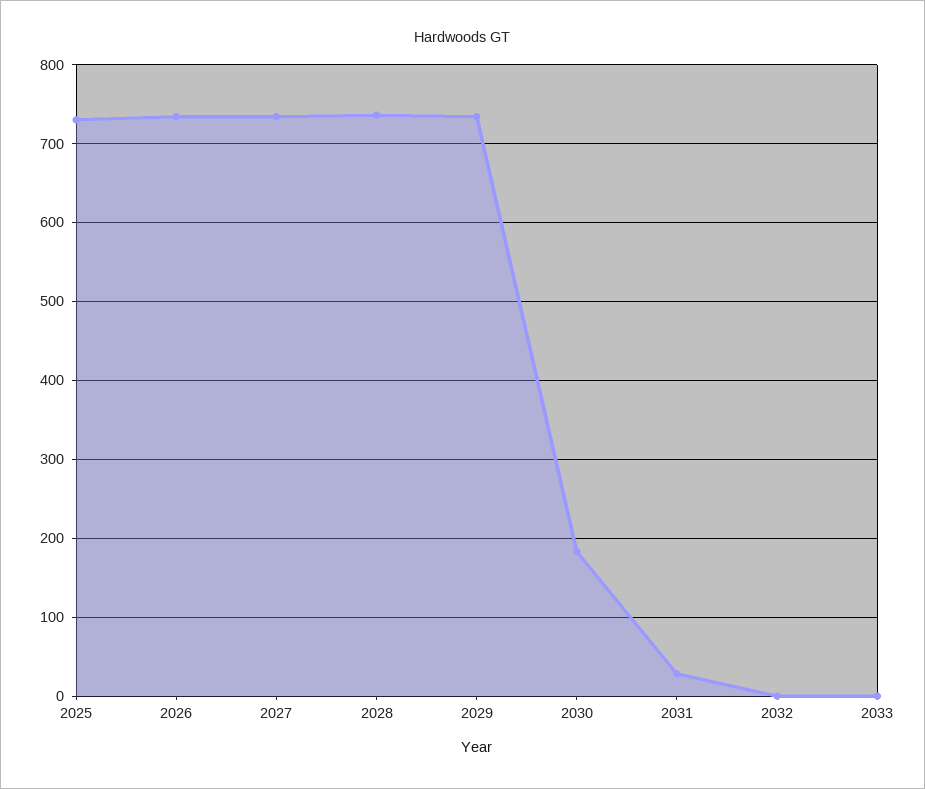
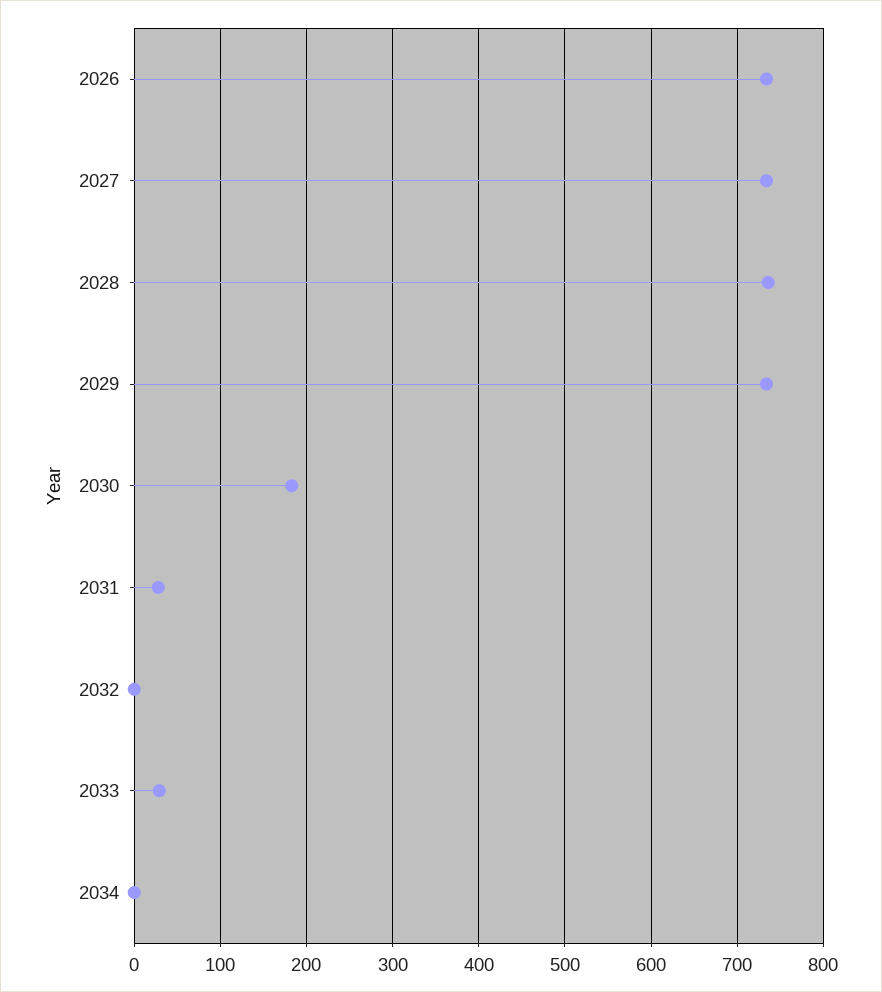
2025: 730 -> none
2033: 0 -> 30
2034: none -> 0

